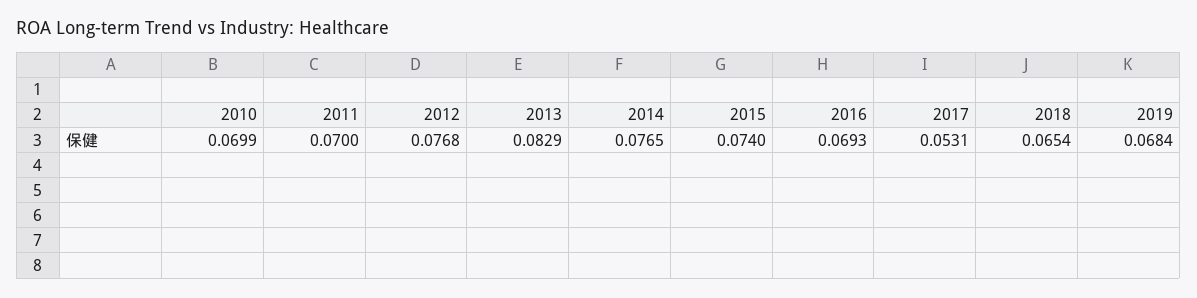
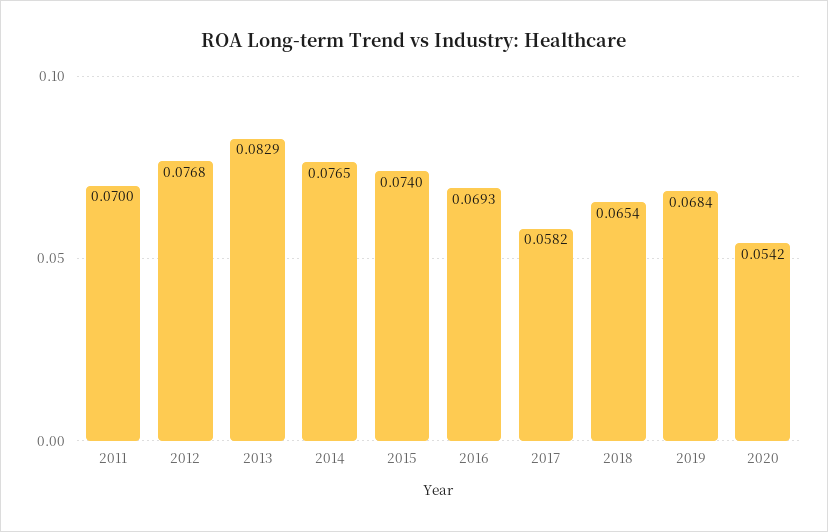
2010: 0.0699 -> none
2017: 0.0531 -> 0.0582
2020: none -> 0.0542

